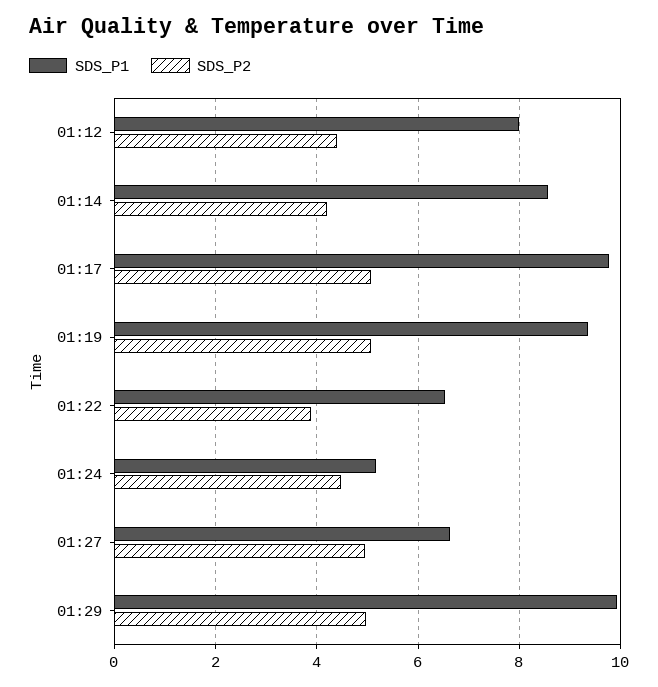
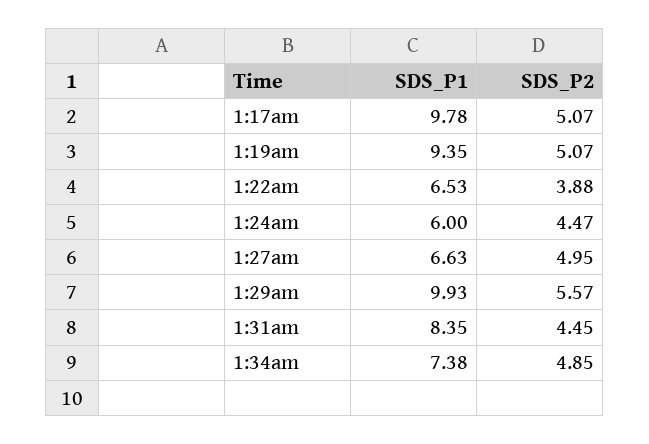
SDS_P1, 01:12: 8 -> none
SDS_P2, 01:12: 4.4 -> none
SDS_P1, 01:14: 8.6 -> none
SDS_P2, 01:14: 4.2 -> none
SDS_P1, 01:24: 5.2 -> 6
SDS_P2, 01:29: 5 -> 5.57
SDS_P1, 1:31am: none -> 8.35
SDS_P2, 1:31am: none -> 4.45
SDS_P1, 1:34am: none -> 7.38
SDS_P2, 1:34am: none -> 4.85

